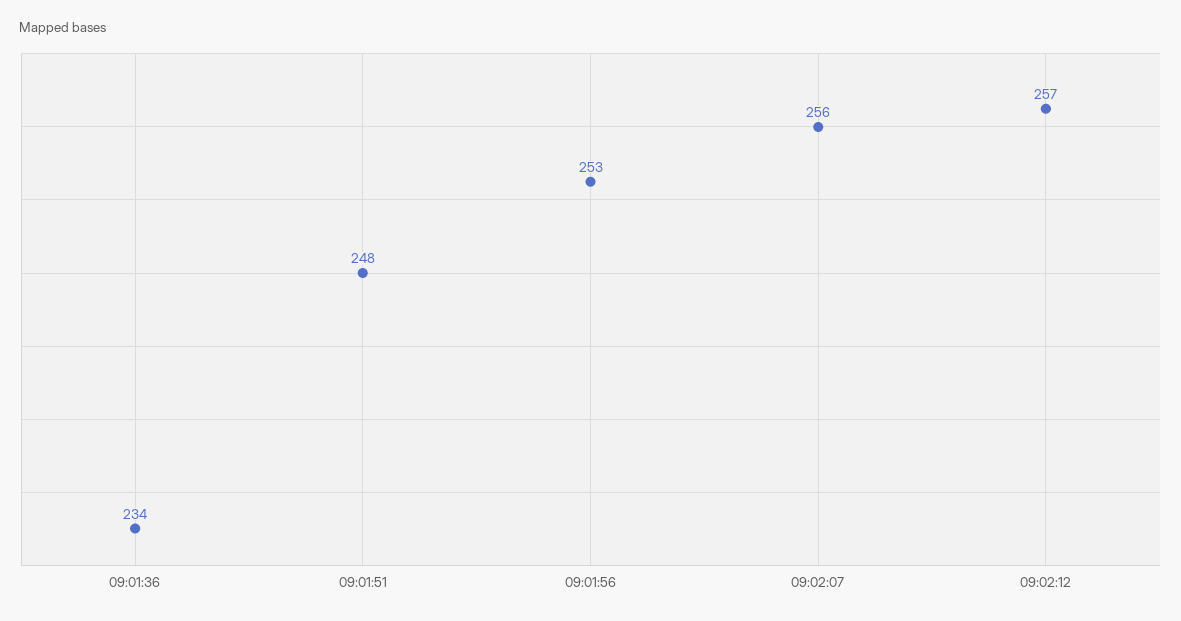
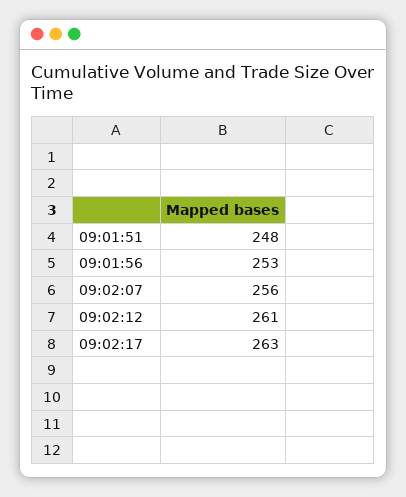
09:01:36: 234 -> none
09:02:12: 257 -> 261
09:02:17: none -> 263

